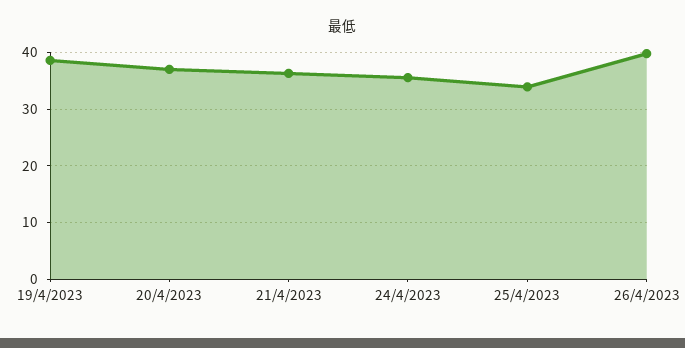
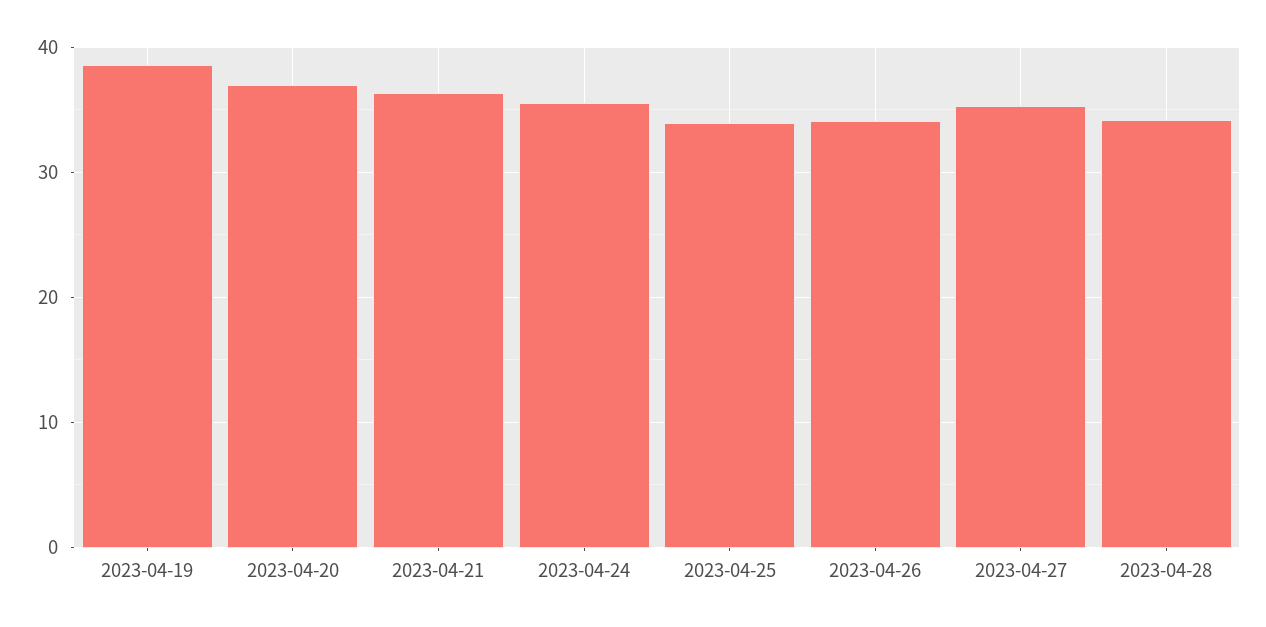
26/4/2023: 40 -> 34
2023-04-27: none -> 35
2023-04-28: none -> 34

